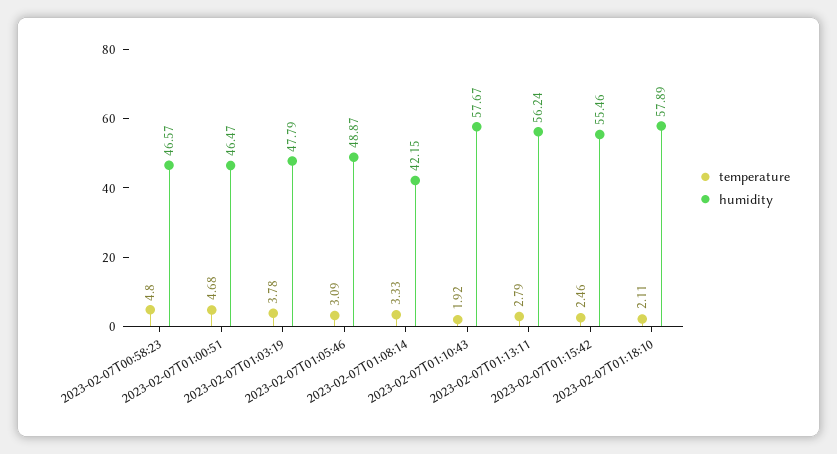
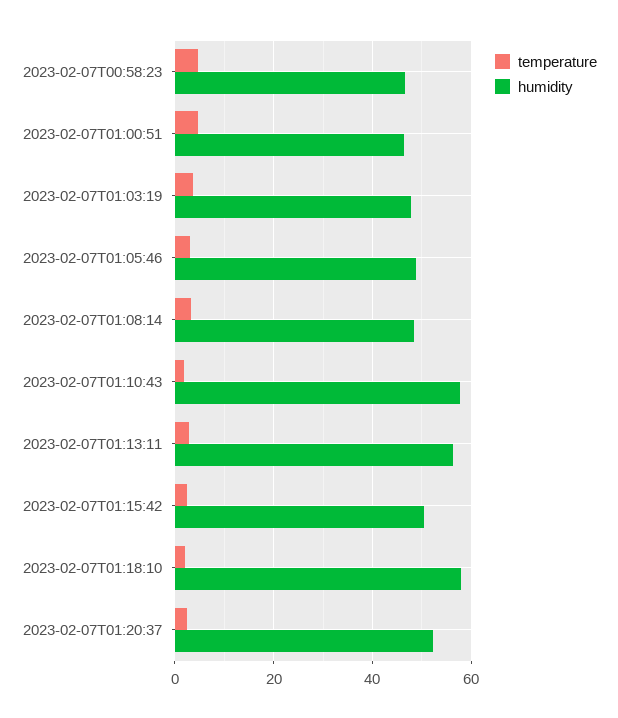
humidity, 2023-02-07T01:08:14: 42.15 -> 48
humidity, 2023-02-07T01:15:42: 55.46 -> 50
temperature, 2023-02-07T01:20:37: none -> 2
humidity, 2023-02-07T01:20:37: none -> 52

